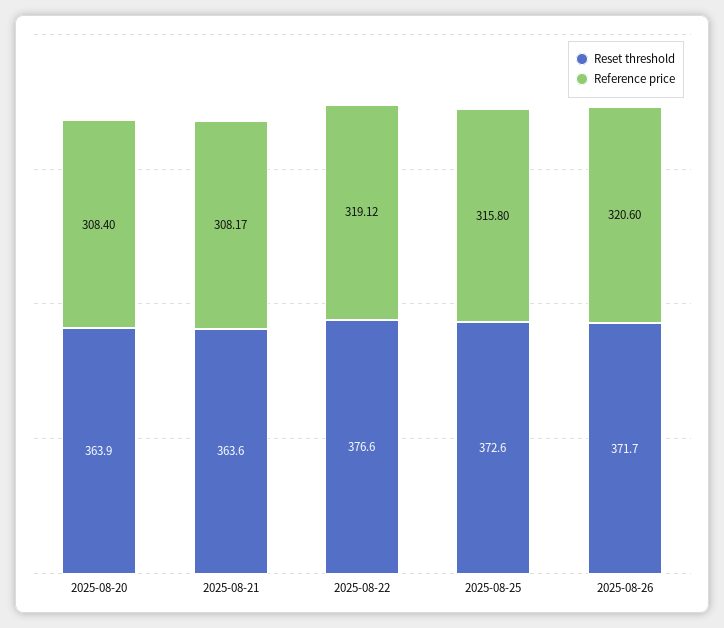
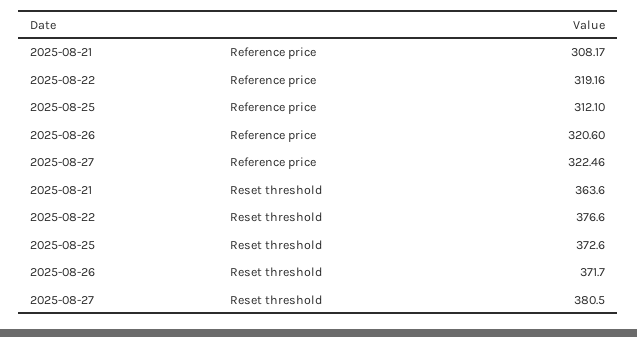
Reset threshold, 2025-08-20: 363.9 -> none
Reference price, 2025-08-20: 308.4 -> none
Reference price, 2025-08-22: 319.12 -> 319.16
Reference price, 2025-08-25: 315.8 -> 312.1
Reference price, 2025-08-27: none -> 322.46
Reset threshold, 2025-08-27: none -> 380.5

